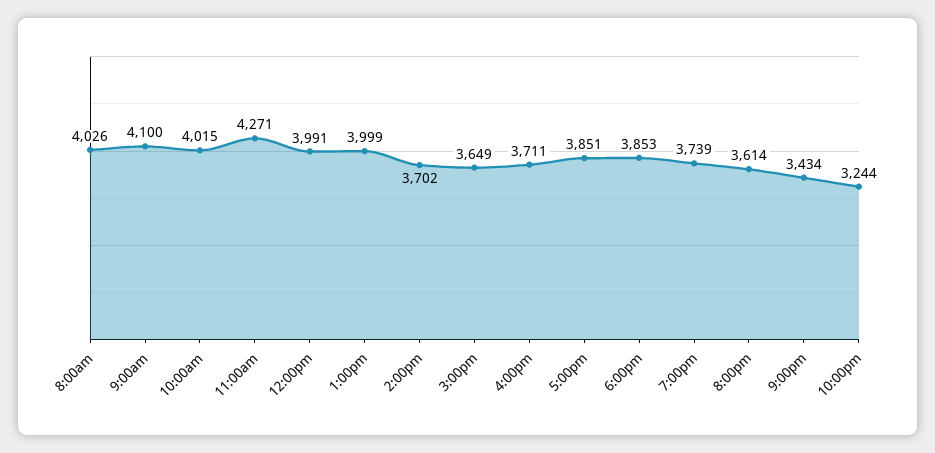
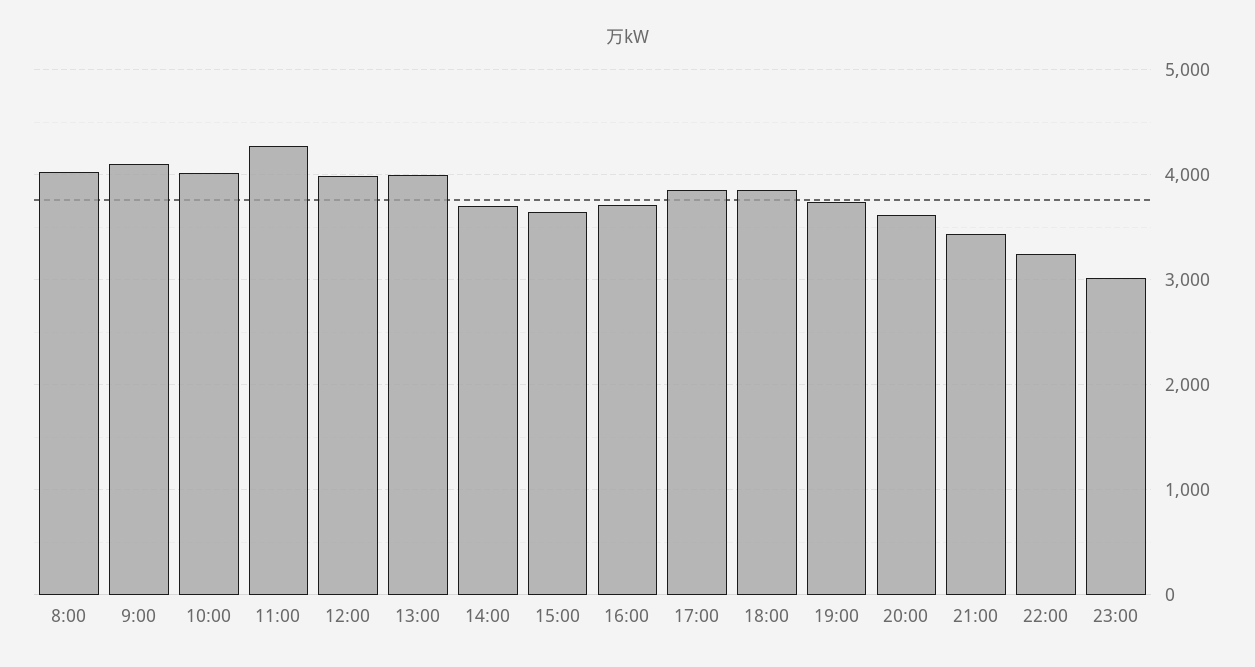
23:00: none -> 3000

